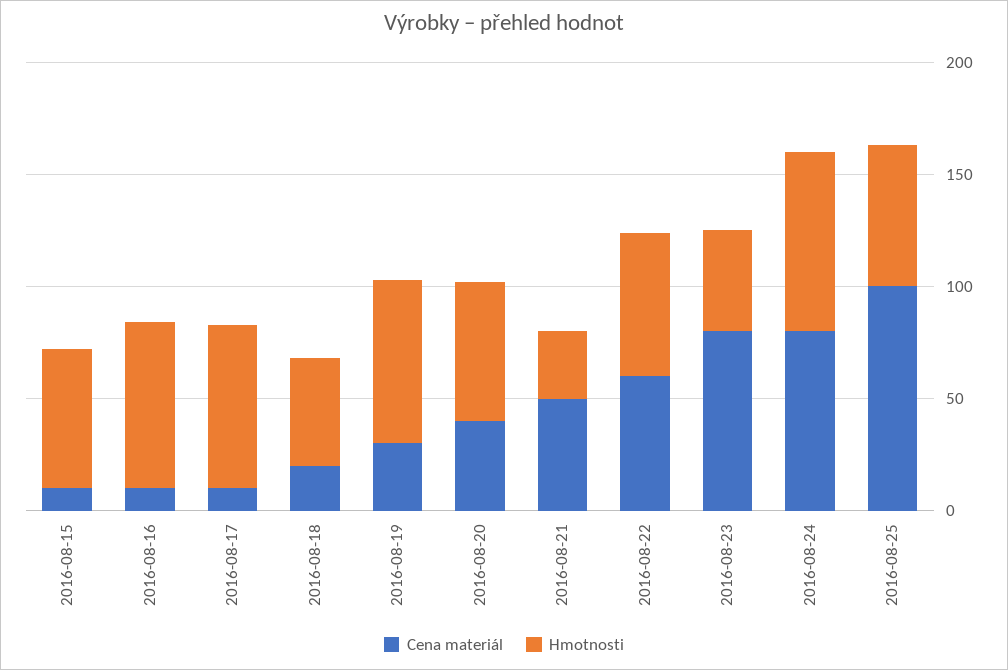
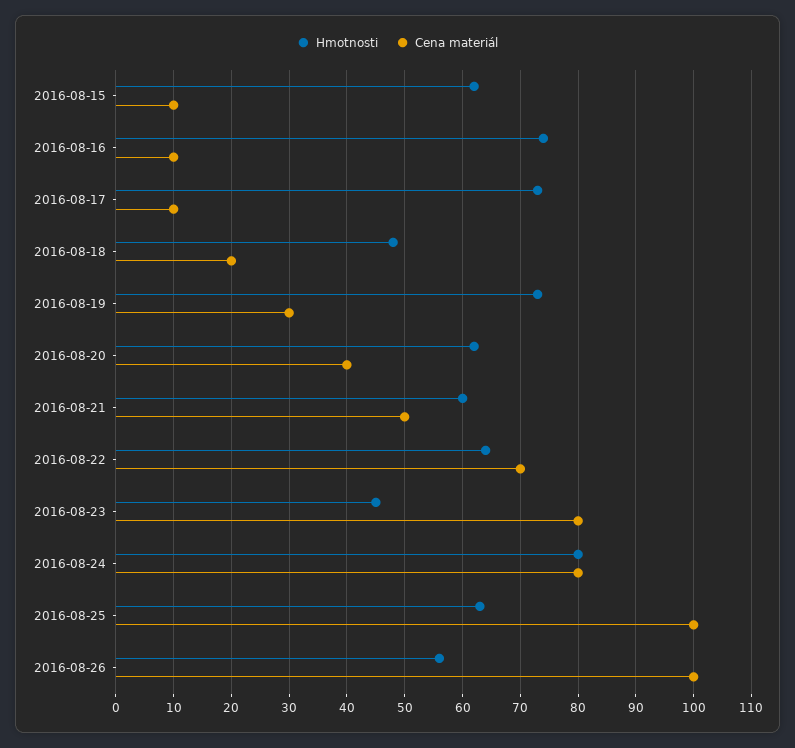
Hmotnosti, 2016-08-21: 30 -> 60
Cena materiál, 2016-08-22: 60 -> 70
Hmotnosti, 2016-08-26: none -> 55
Cena materiál, 2016-08-26: none -> 100

